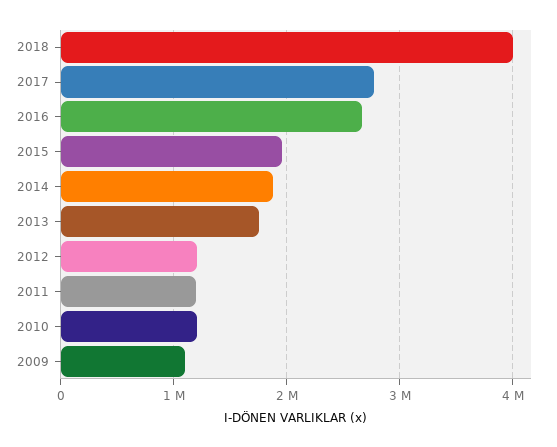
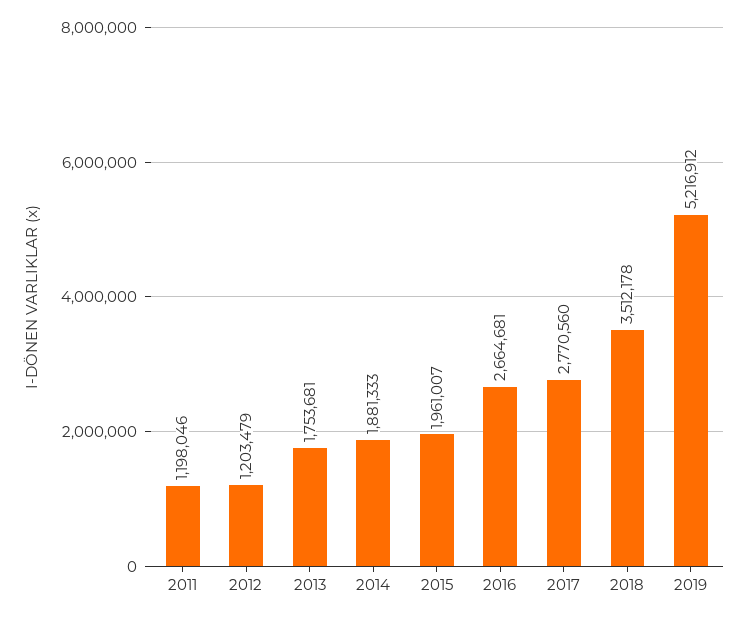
2018: 4000000 -> 3512178
2010: 1200000 -> none
2009: 1100000 -> none
2019: none -> 5216912

